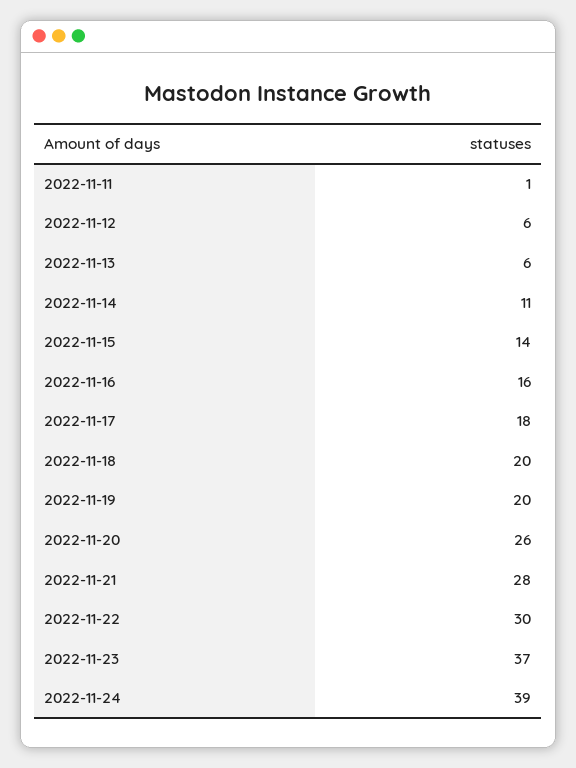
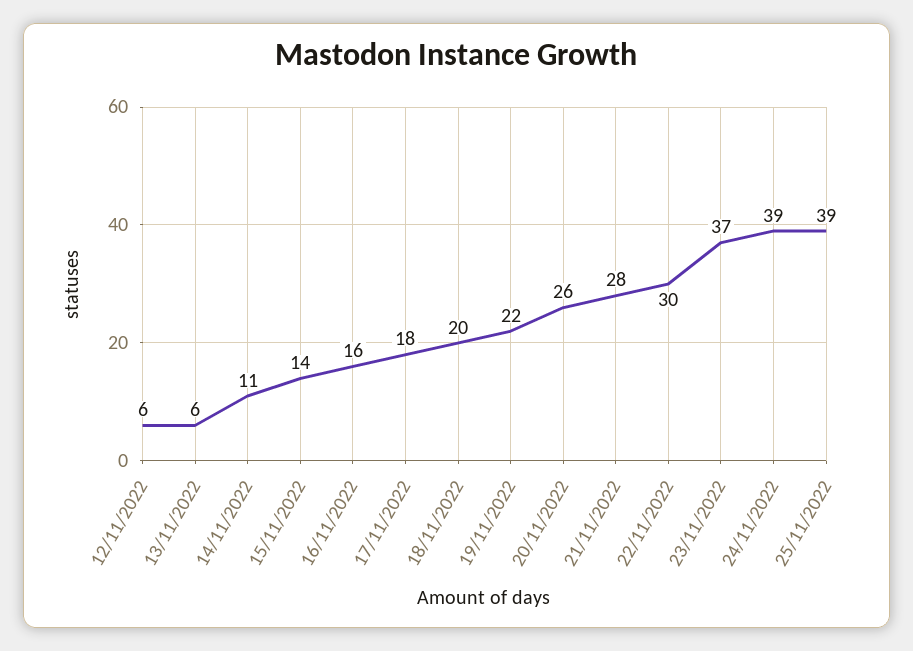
2022-11-11: 1 -> none
2022-11-19: 20 -> 22
25/11/2022: none -> 39

